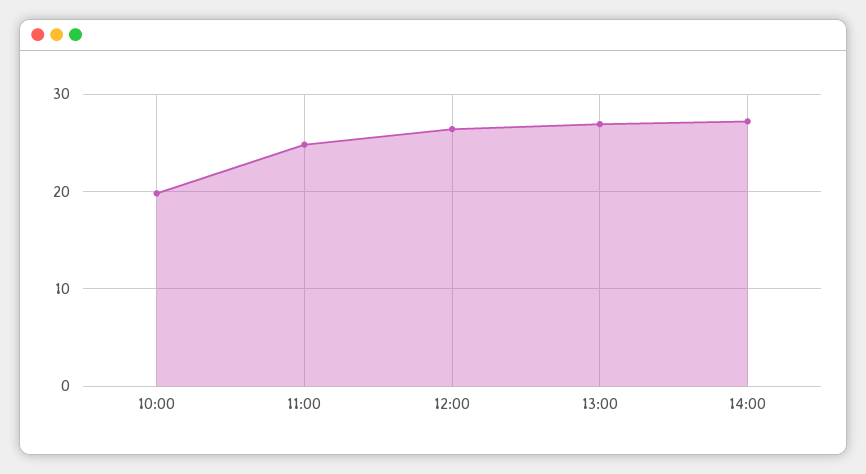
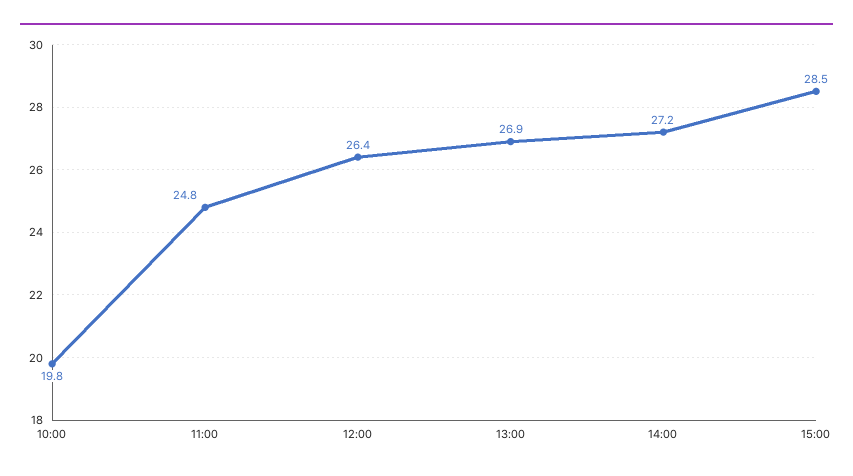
15:00: none -> 28.5

